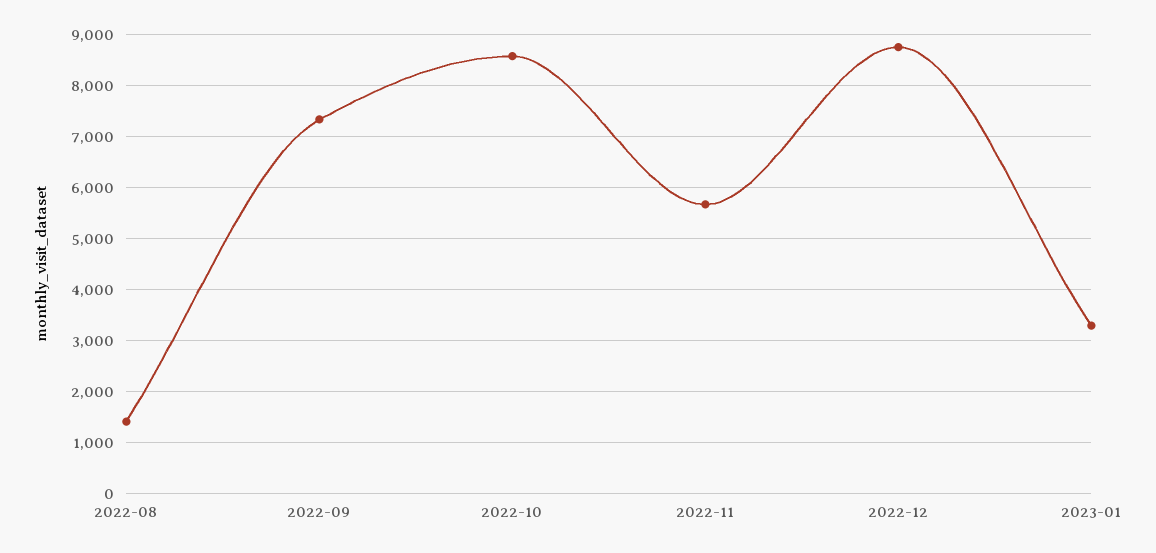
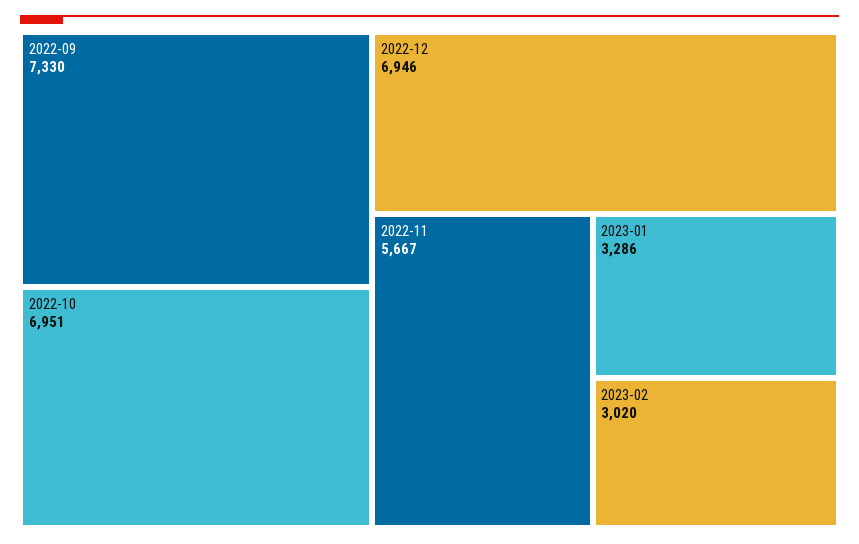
2022-08: 1400 -> none
2022-10: 8600 -> 6951
2022-12: 8800 -> 6946
2023-02: none -> 3020

